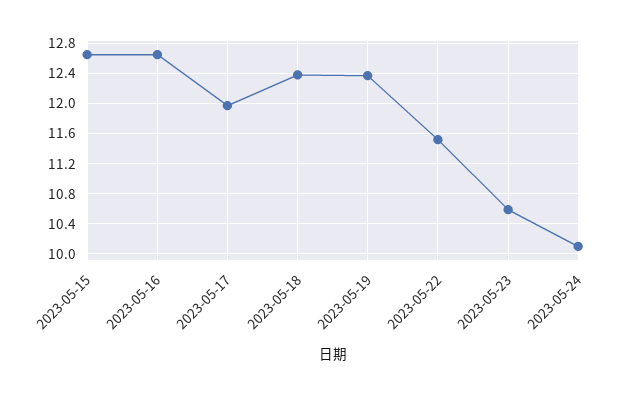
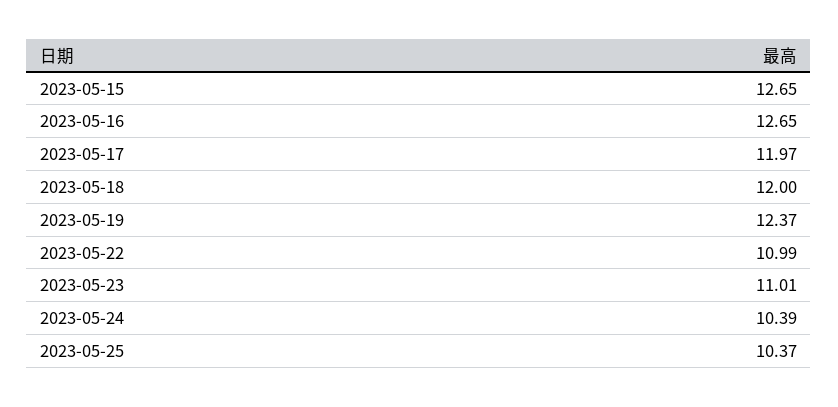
2023-05-18: 12.4 -> 12
2023-05-22: 11.5 -> 10.99
2023-05-23: 10.6 -> 11.01
2023-05-24: 10.1 -> 10.39
2023-05-25: none -> 10.37

